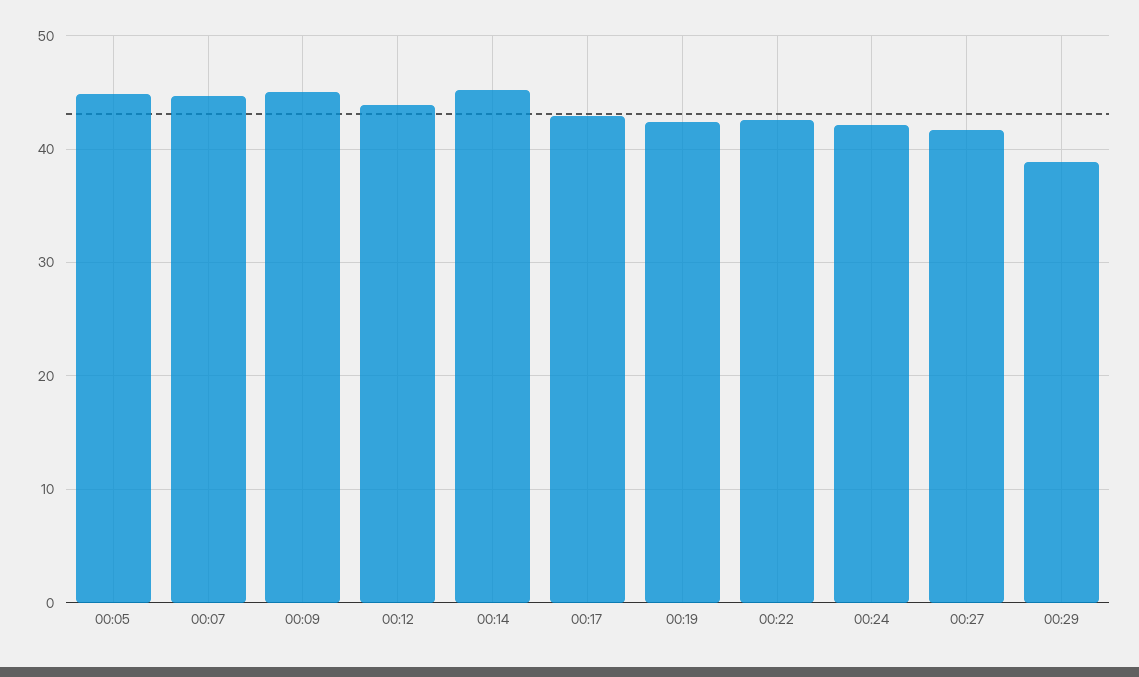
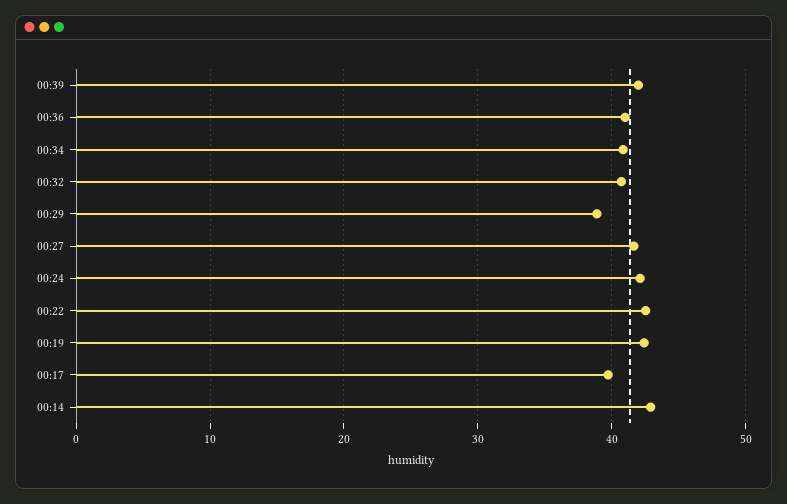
00:05: 45 -> none
00:07: 45 -> none
00:09: 45 -> none
00:12: 44 -> none
00:14: 45 -> 43
00:17: 43 -> 40
00:39: none -> 42
00:36: none -> 41
00:34: none -> 41
00:32: none -> 41

